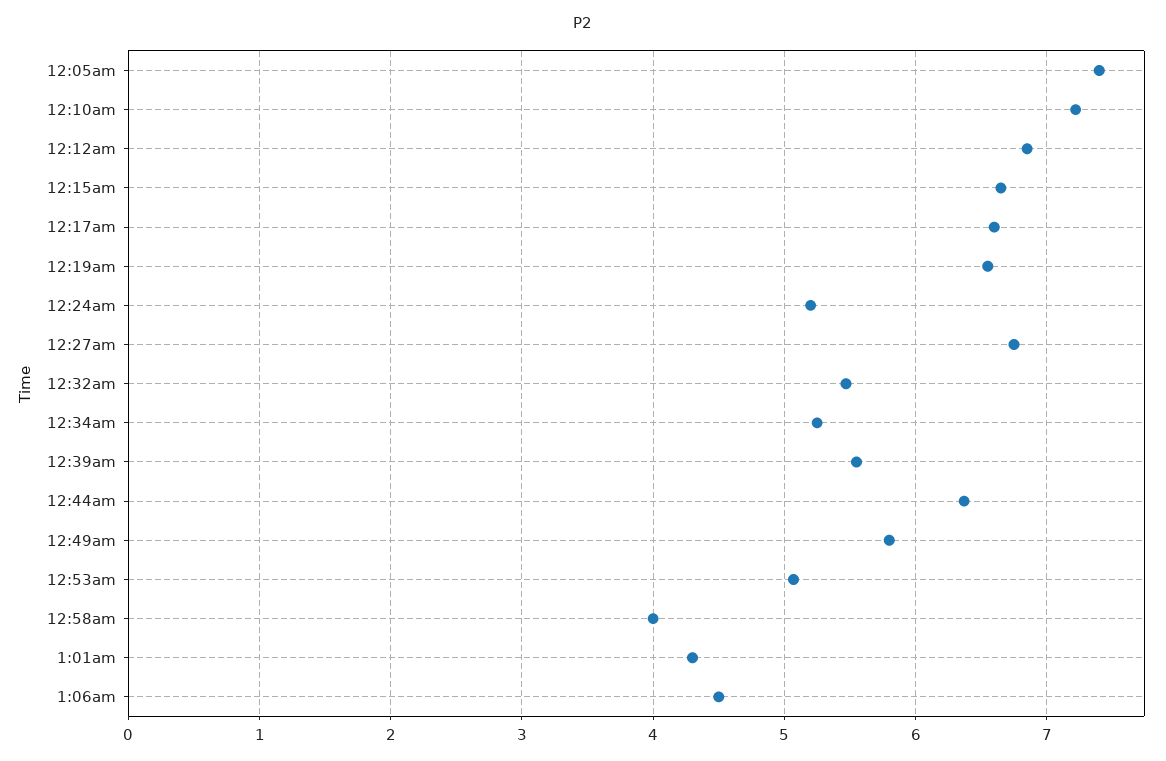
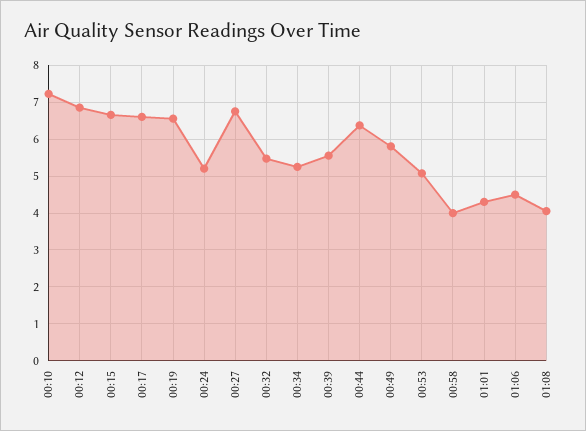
12:05am: 7.4 -> none
01:08: none -> 4

